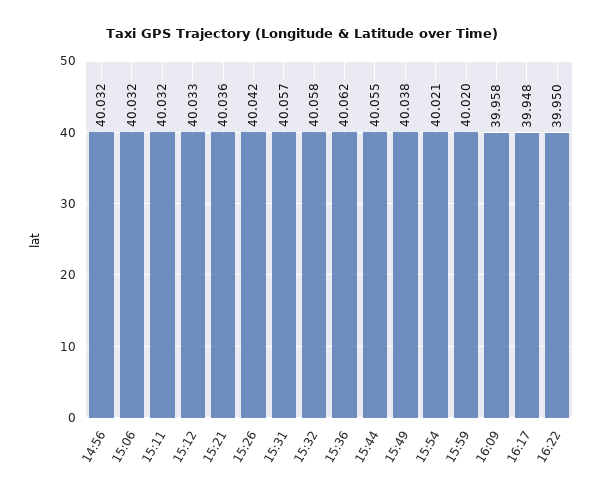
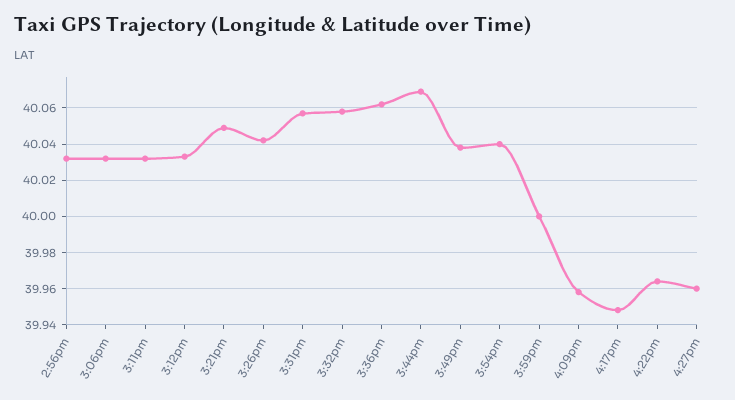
15:21: 40.036 -> 40.05
15:44: 40.055 -> 40.07
15:54: 40.021 -> 40.04
15:59: 40.02 -> 40
16:22: 39.95 -> 39.965
4:27pm: none -> 39.96

